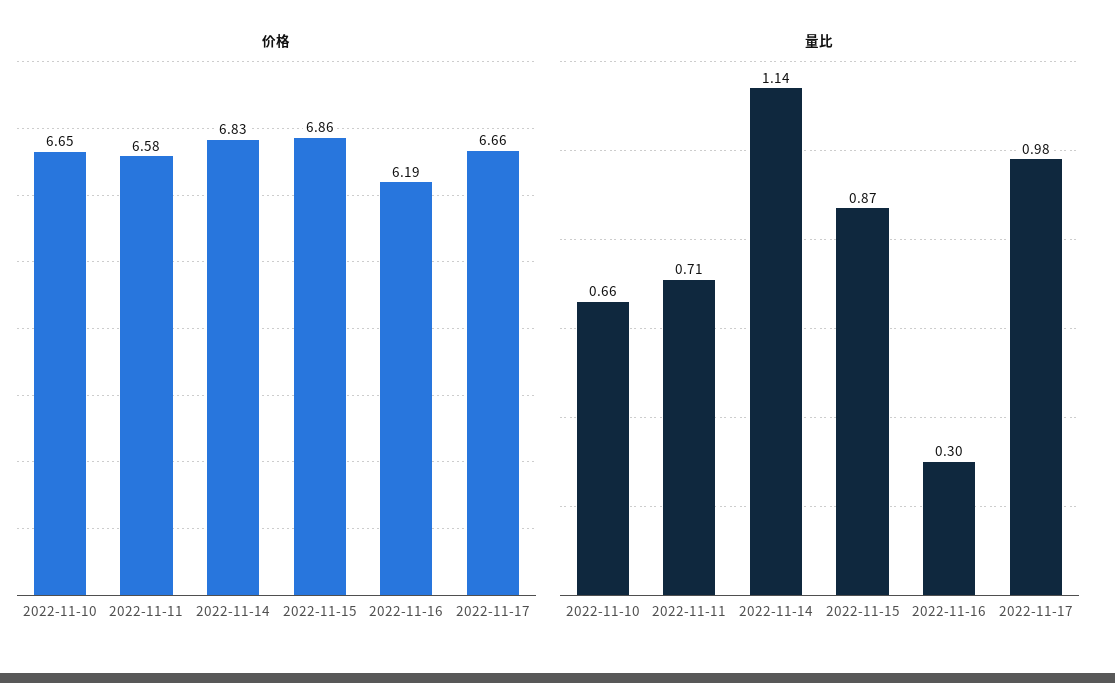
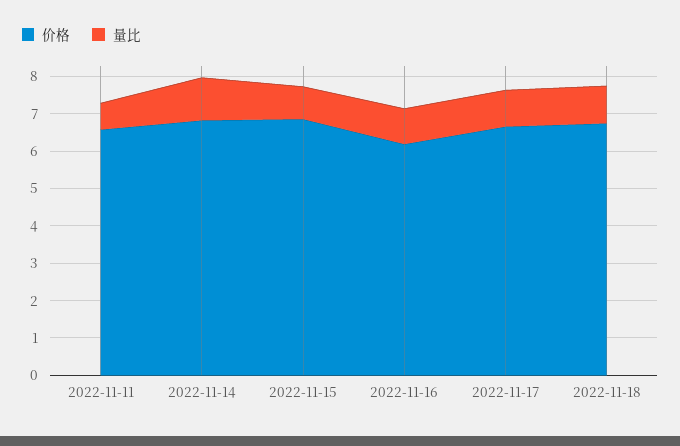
价格, 2022-11-10: 6.65 -> none
量比, 2022-11-10: 0.66 -> none
量比, 2022-11-16: 0.3 -> 1
价格, 2022-11-18: none -> 6.75
量比, 2022-11-18: none -> 1

